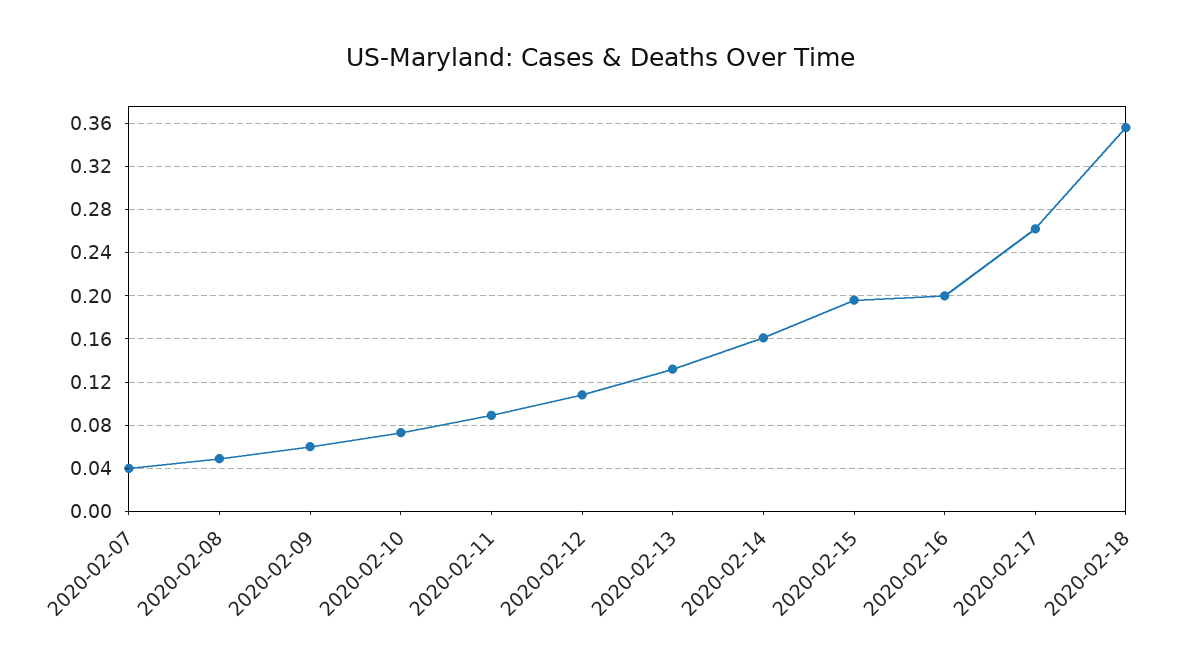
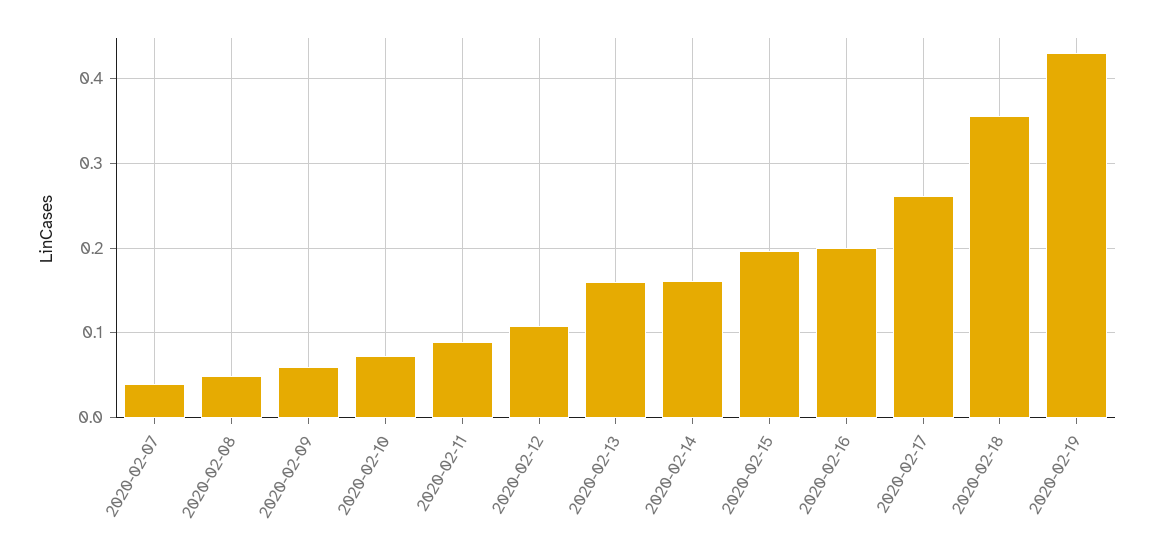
2020-02-13: 0.13 -> 0.16
2020-02-19: none -> 0.43

